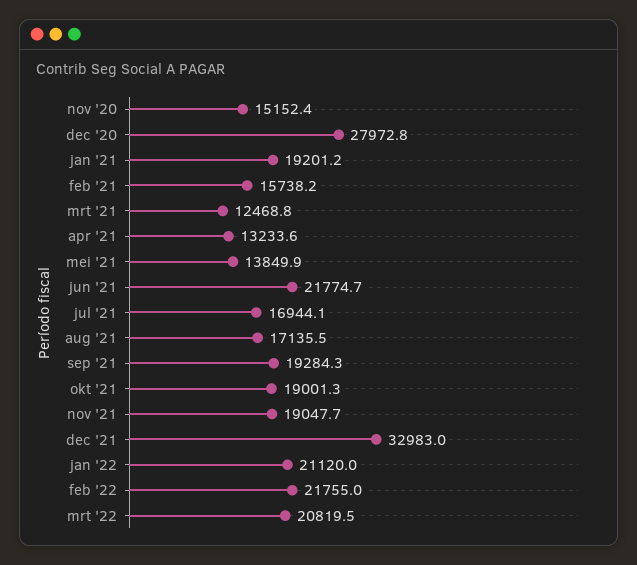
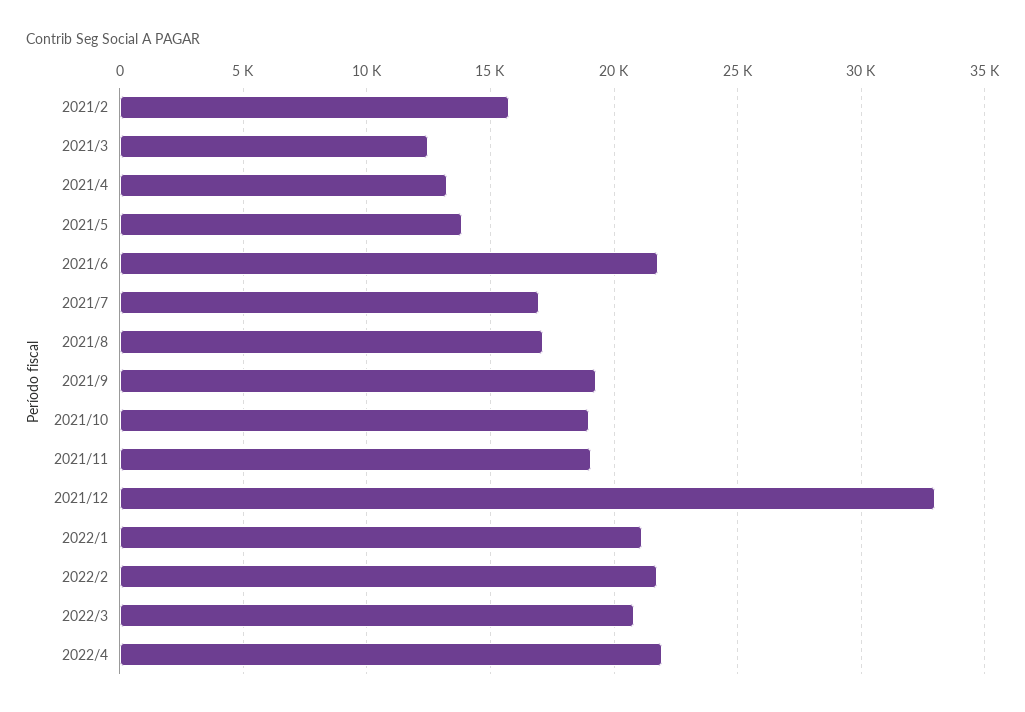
nov '20: 15152.4 -> none
dec '20: 27972.8 -> none
jan '21: 19201.2 -> none
2022/4: none -> 22000

